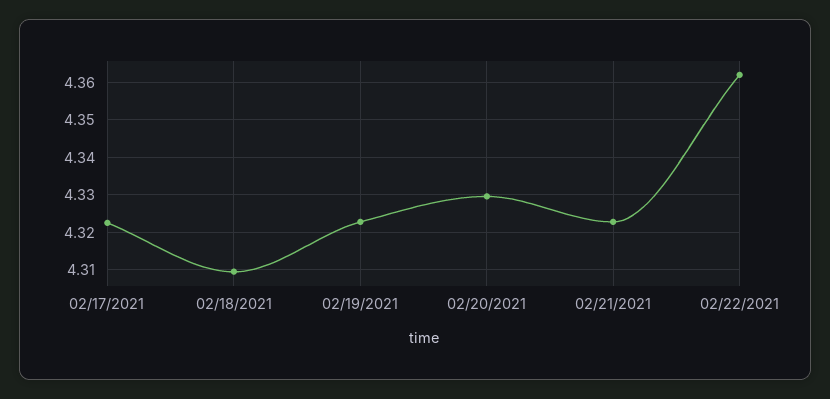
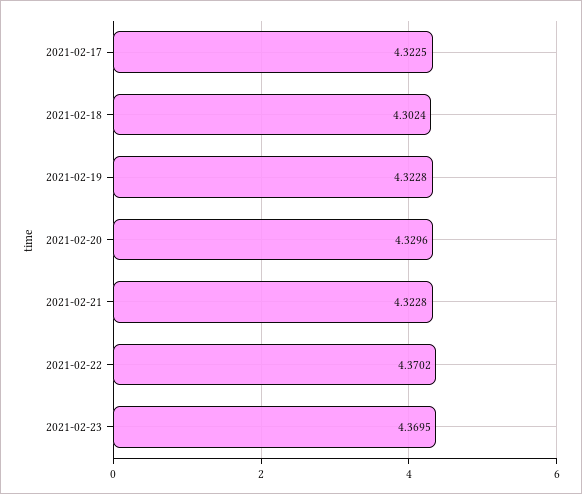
02/18/2021: 4.31 -> 4.3024
02/22/2021: 4.362 -> 4.3702
2021-02-23: none -> 4.3695

